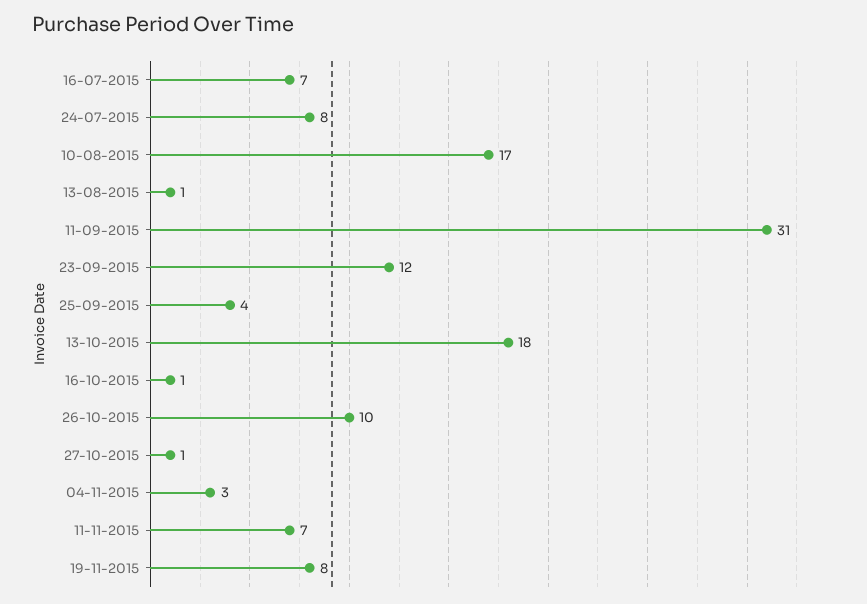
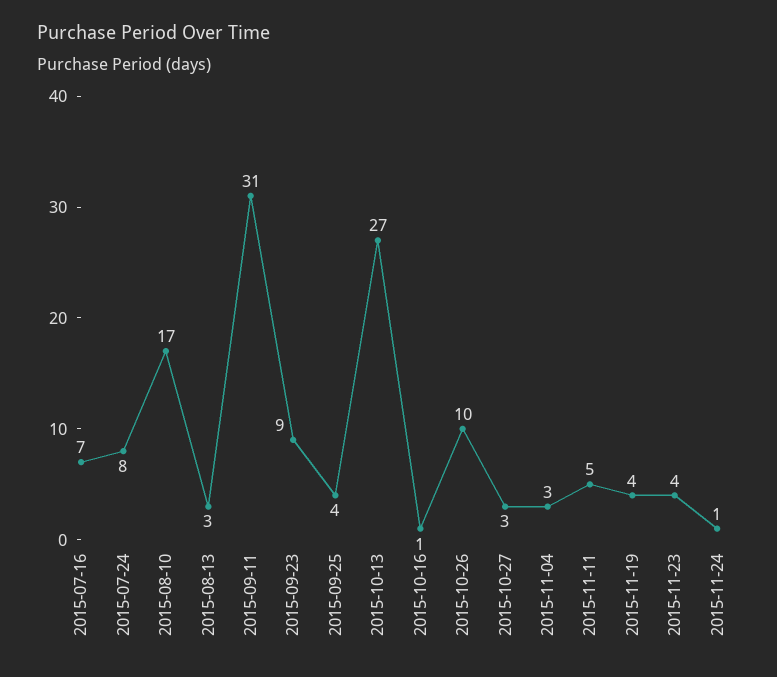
13-08-2015: 1 -> 3
23-09-2015: 12 -> 9
13-10-2015: 18 -> 27
27-10-2015: 1 -> 3
11-11-2015: 7 -> 5
19-11-2015: 8 -> 4
2015-11-23: none -> 4
2015-11-24: none -> 1

